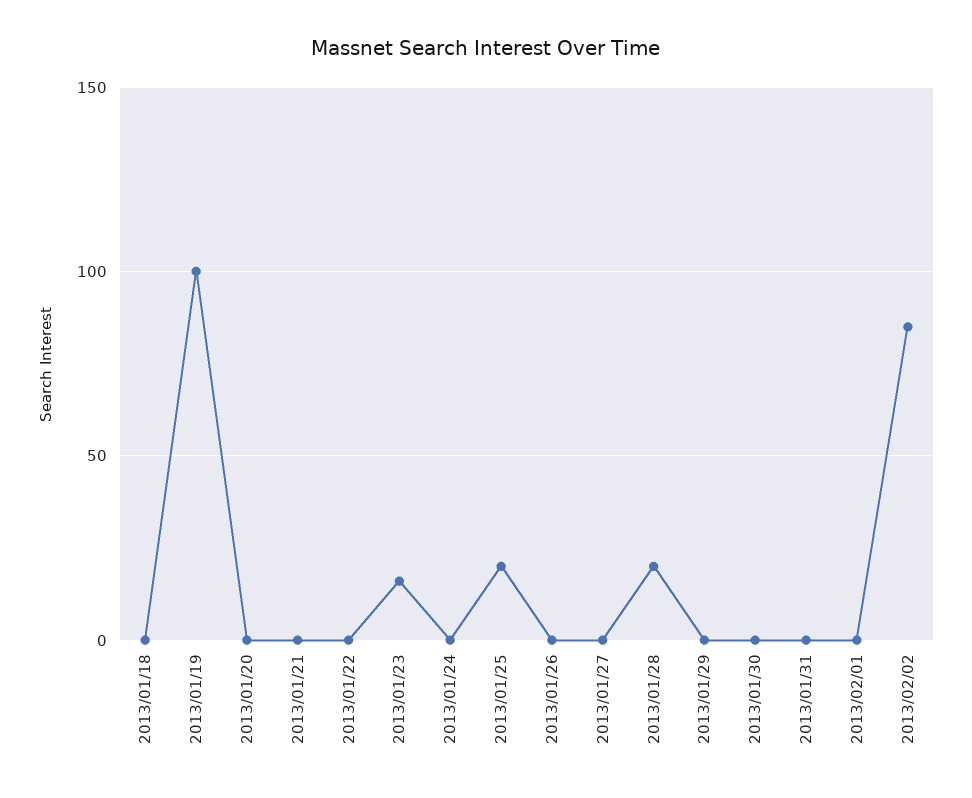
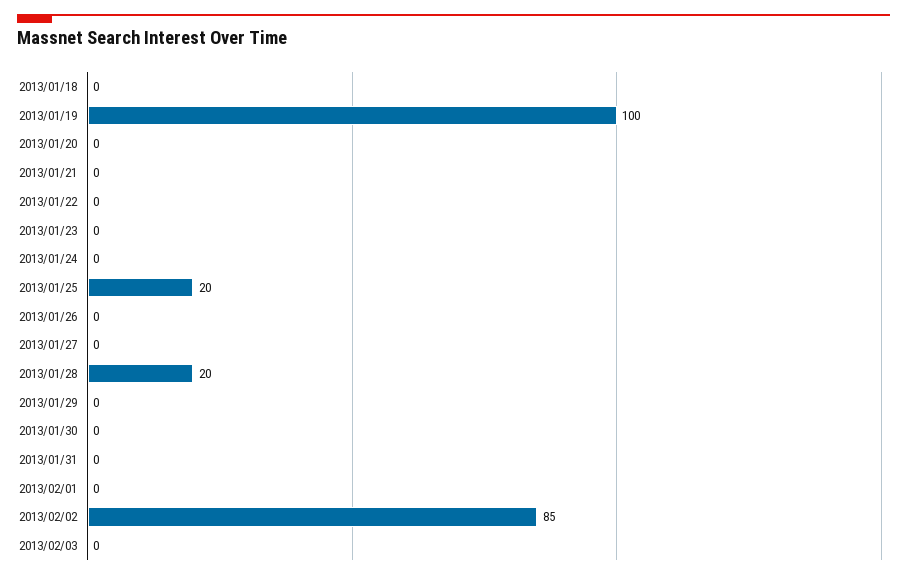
2013/01/23: 15 -> 0
2013/02/03: none -> 0

